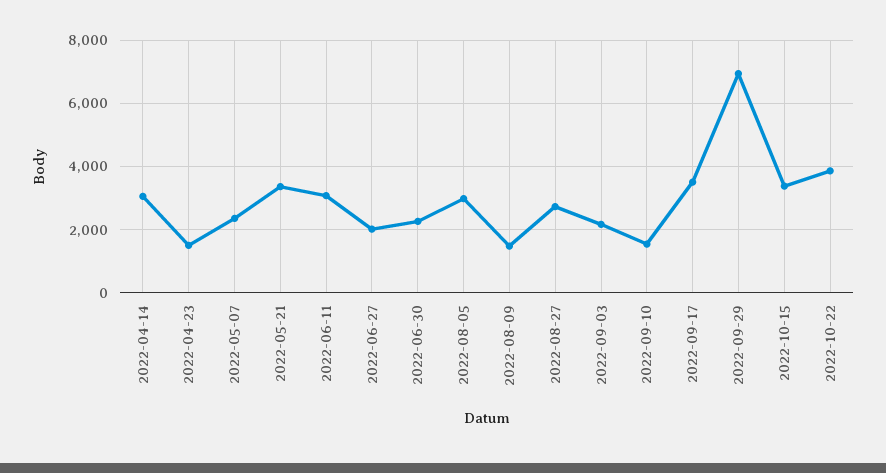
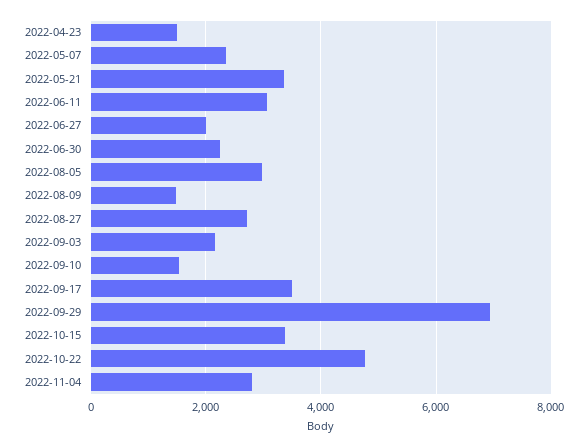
2022-04-14: 3000 -> none
2022-10-22: 3800 -> 4800
2022-11-04: none -> 2800

